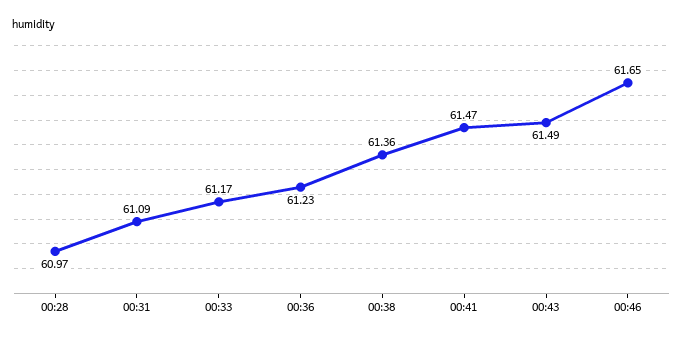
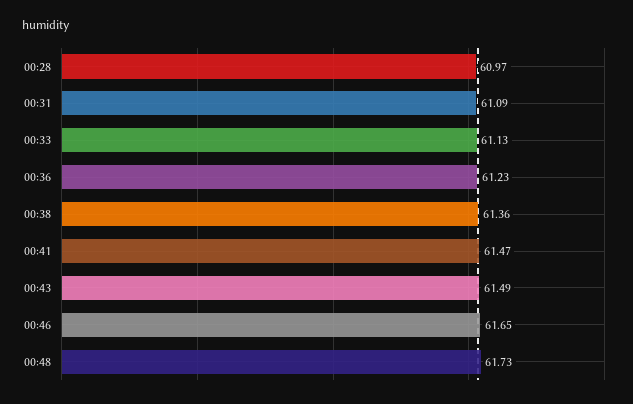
00:33: 61.17 -> 61.13
00:48: none -> 61.73

